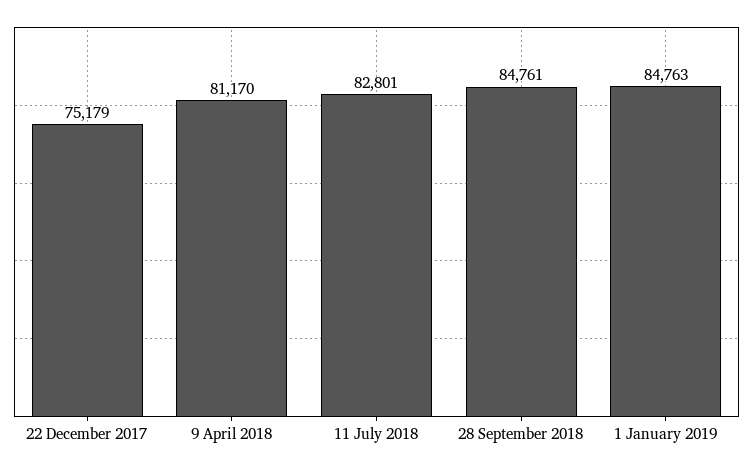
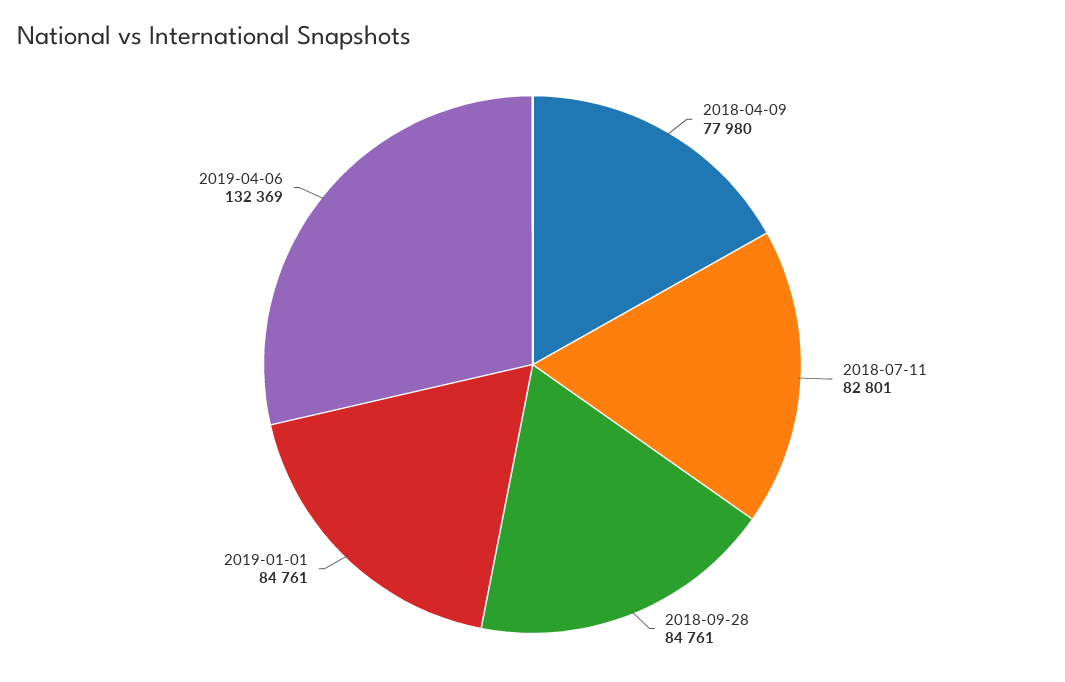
22 December 2017: 75179 -> none
9 April 2018: 81170 -> 77980
1 January 2019: 84763 -> 84761
2019-04-06: none -> 132369

